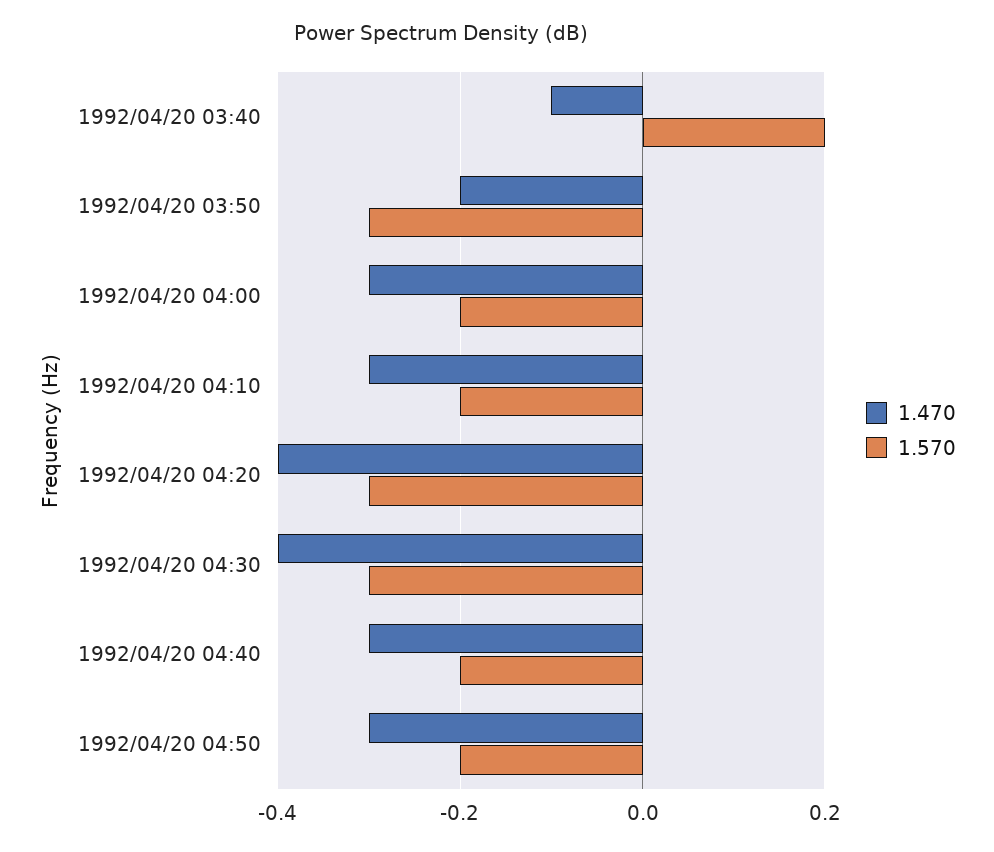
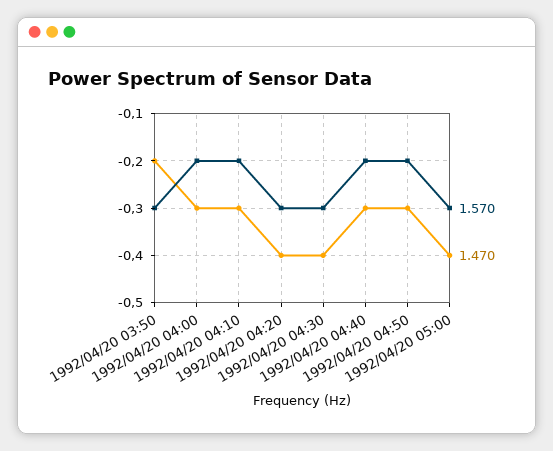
1.470, 1992/04/20 03:40: -0.1 -> none
1.570, 1992/04/20 03:40: 0.2 -> none
1.570, 1992/04/20 05:00: none -> -0.3
1.470, 1992/04/20 05:00: none -> -0.4

